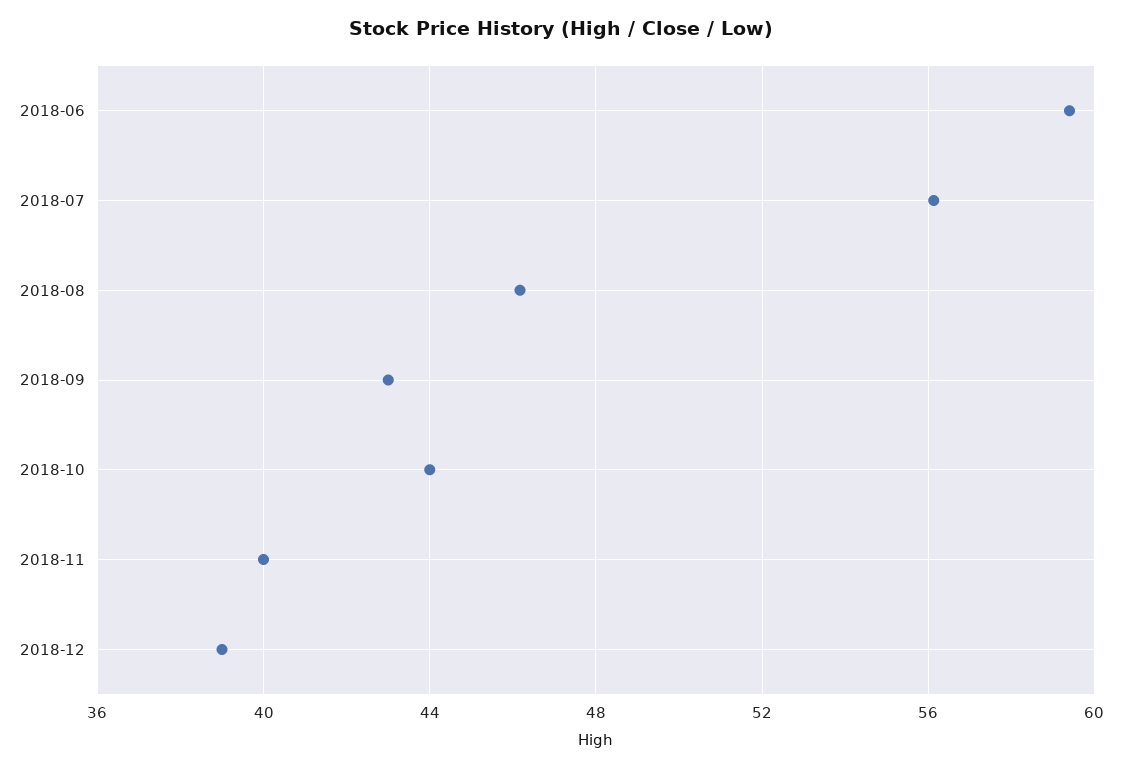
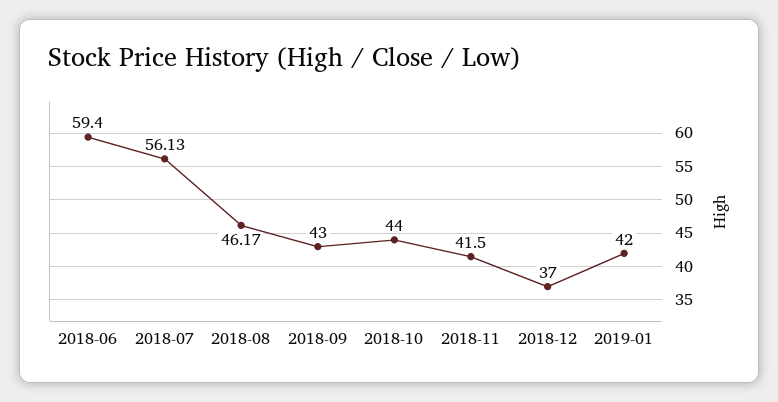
2018-11: 40 -> 41.5
2018-12: 39 -> 37
2019-01: none -> 42

